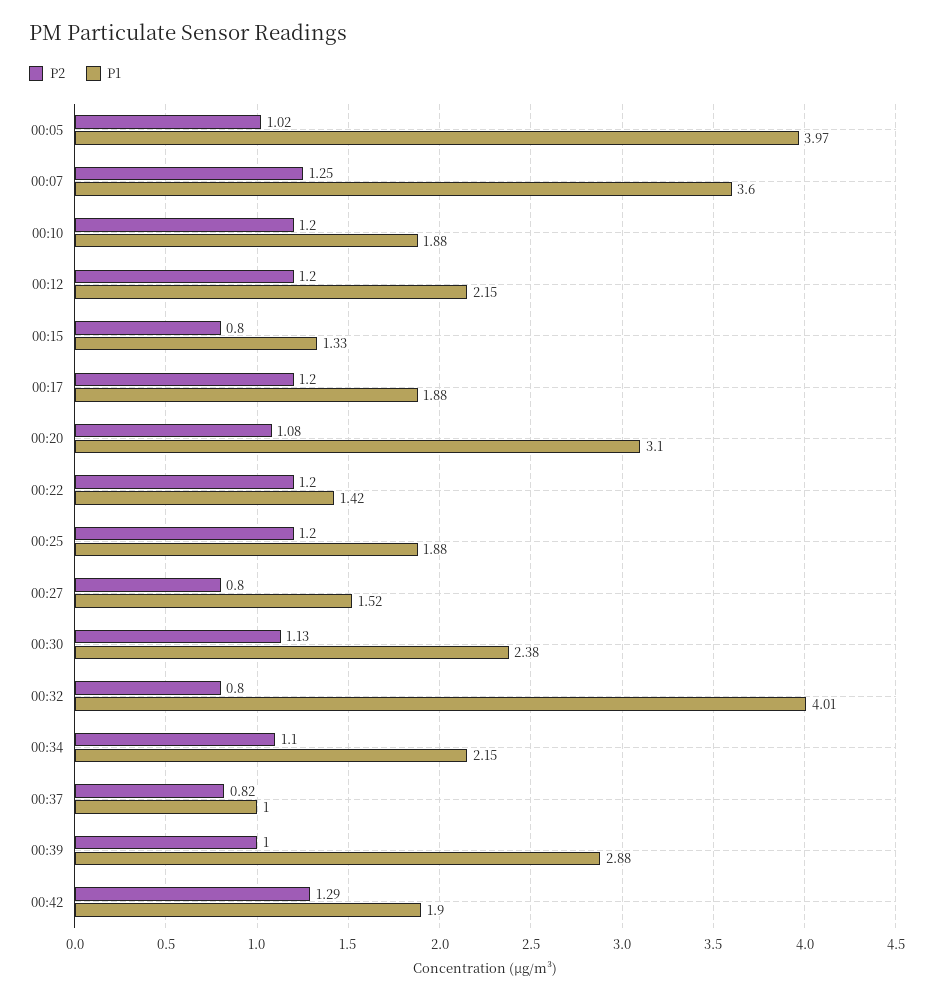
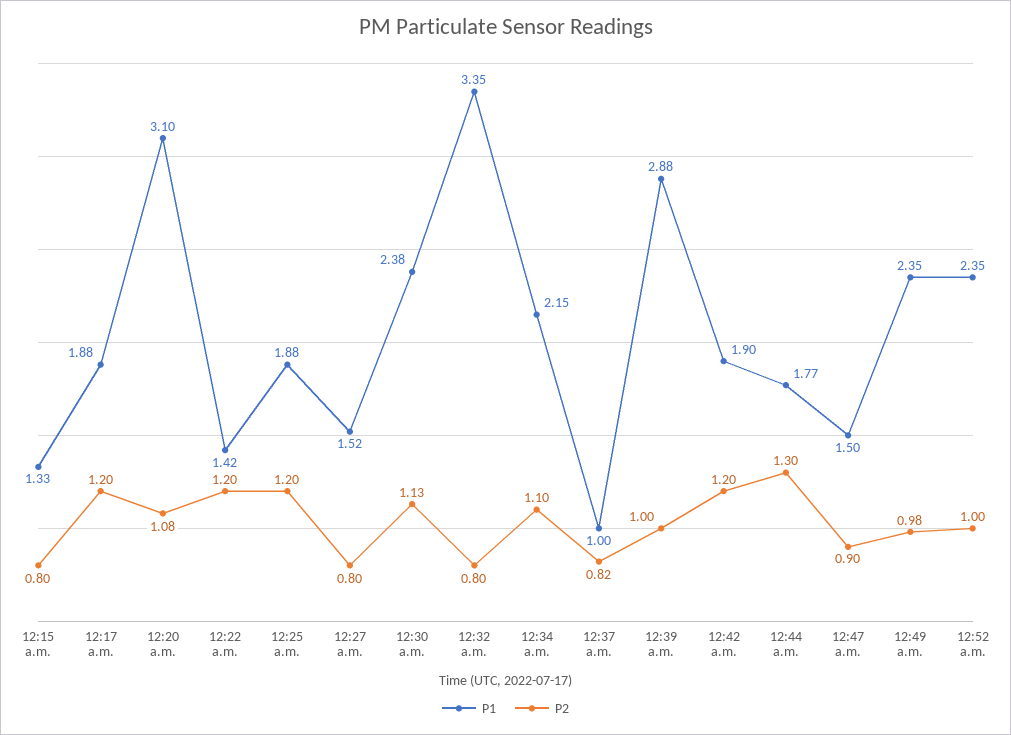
P2, 00:05: 1.02 -> none
P1, 00:05: 3.97 -> none
P2, 00:07: 1.25 -> none
P1, 00:07: 3.6 -> none
P2, 00:10: 1.2 -> none
P1, 00:10: 1.88 -> none
P2, 00:12: 1.2 -> none
P1, 00:12: 2.15 -> none
P1, 00:32: 4.01 -> 3.35
P2, 00:42: 1.29 -> 1.2
P1, 12:44 a.m.: none -> 1.77
P2, 12:44 a.m.: none -> 1.3
P1, 12:47 a.m.: none -> 1.5
P2, 12:47 a.m.: none -> 0.9
P1, 12:49 a.m.: none -> 2.35
P2, 12:49 a.m.: none -> 0.98
P1, 12:52 a.m.: none -> 2.35
P2, 12:52 a.m.: none -> 1

